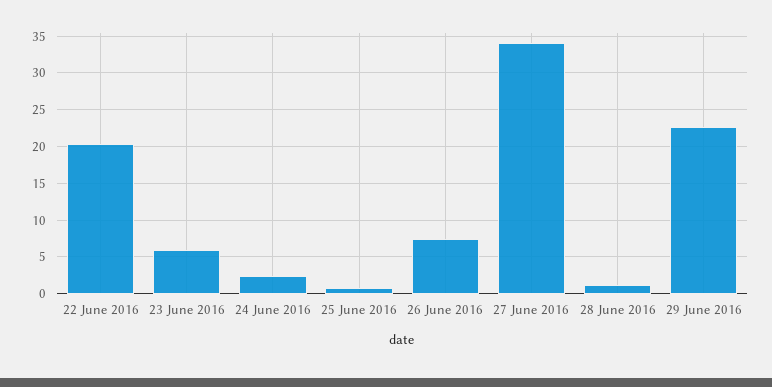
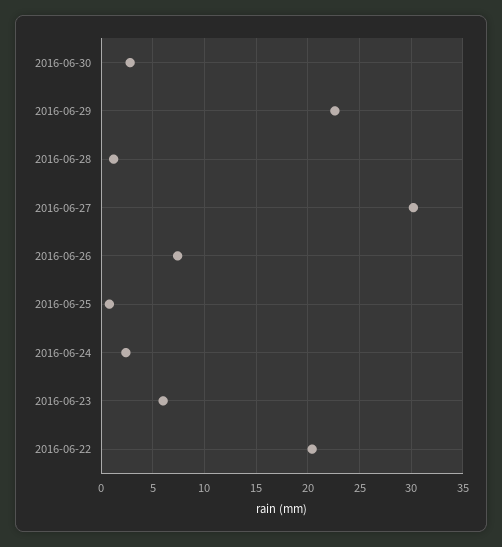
27 June 2016: 34 -> 30
2016-06-30: none -> 3

